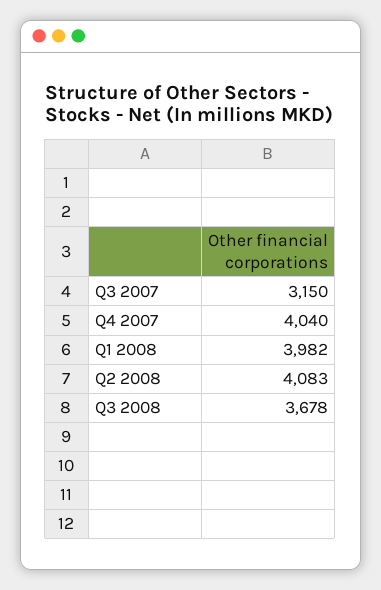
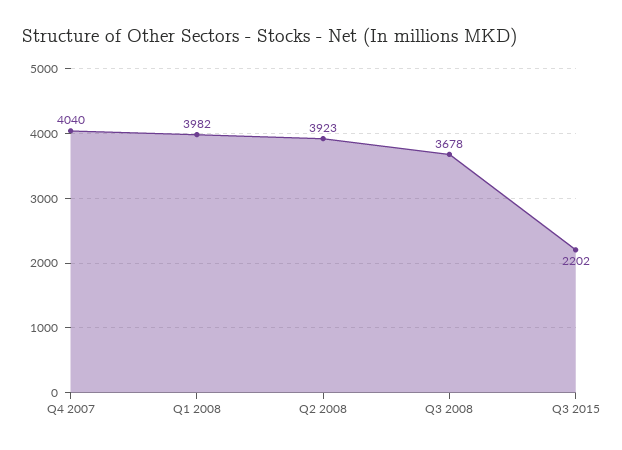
Q3 2007: 3150 -> none
Q2 2008: 4083 -> 3923
Q3 2015: none -> 2202

